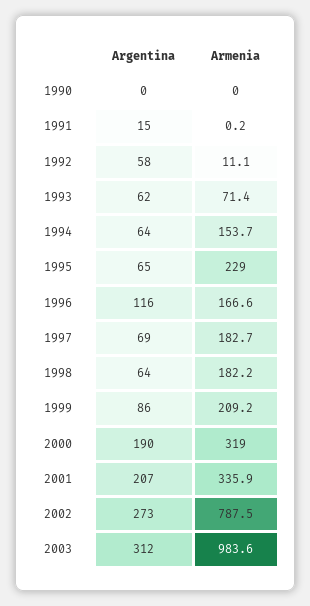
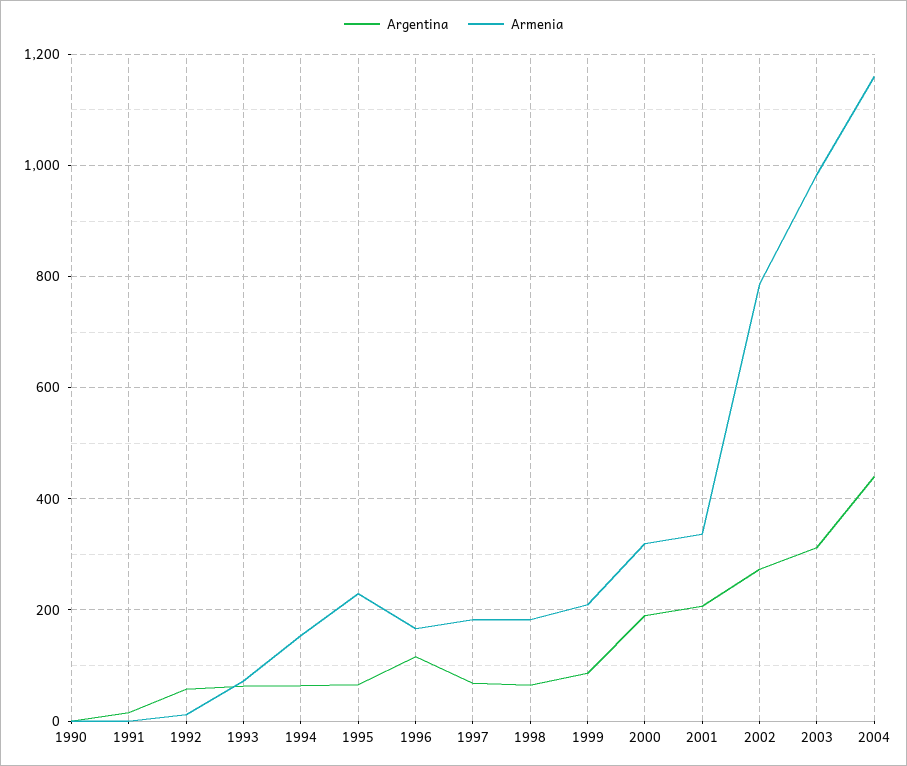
Argentina, 2004: none -> 440
Armenia, 2004: none -> 1160

